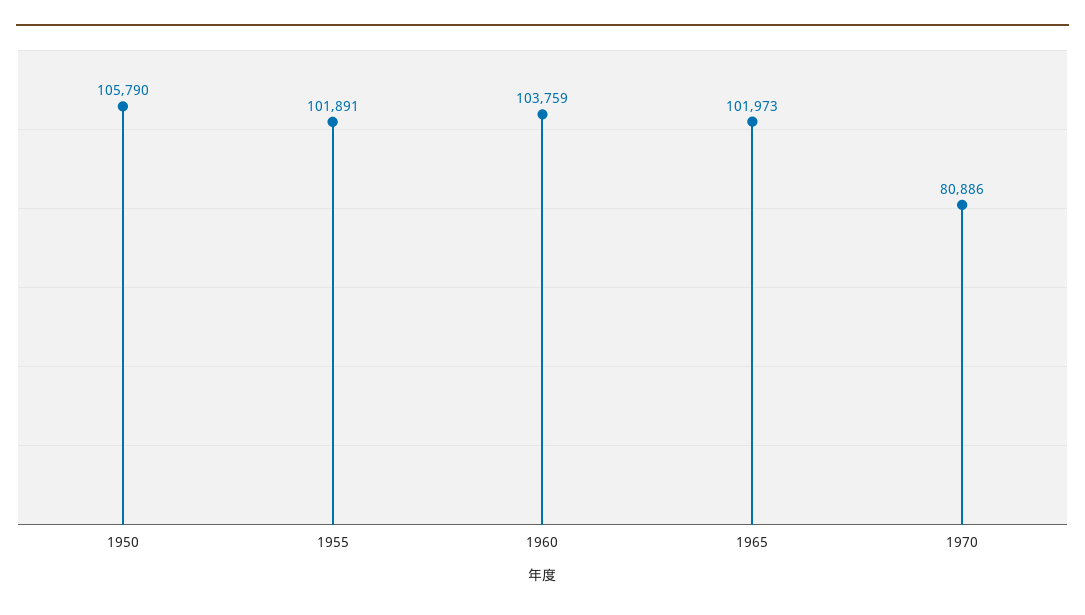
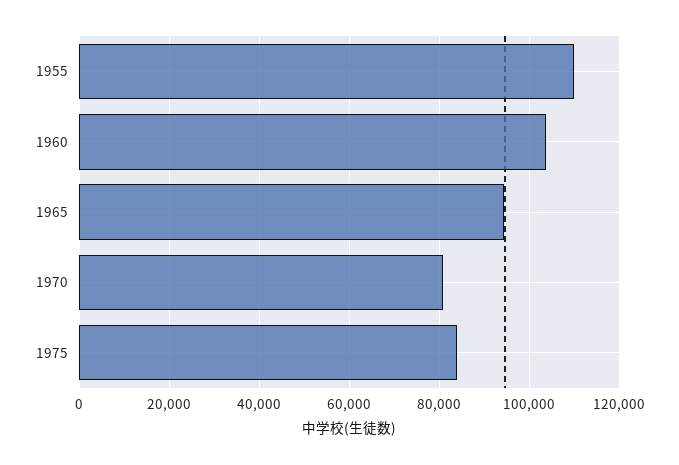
1950: 105790 -> none
1955: 101891 -> 110000
1965: 101973 -> 94000
1975: none -> 84000

